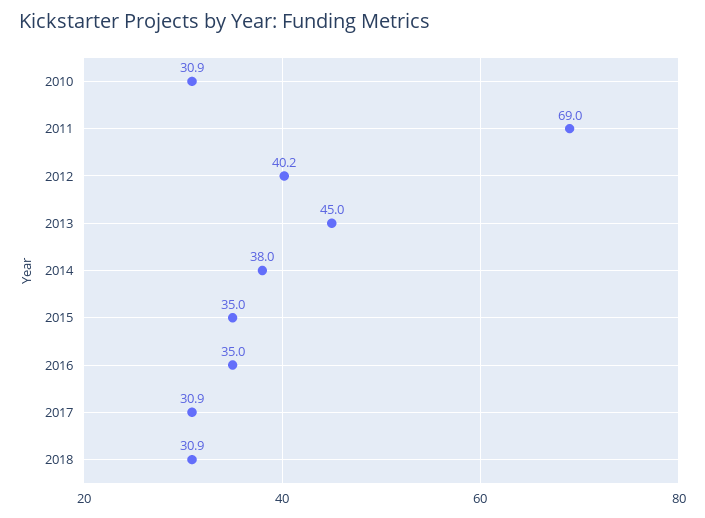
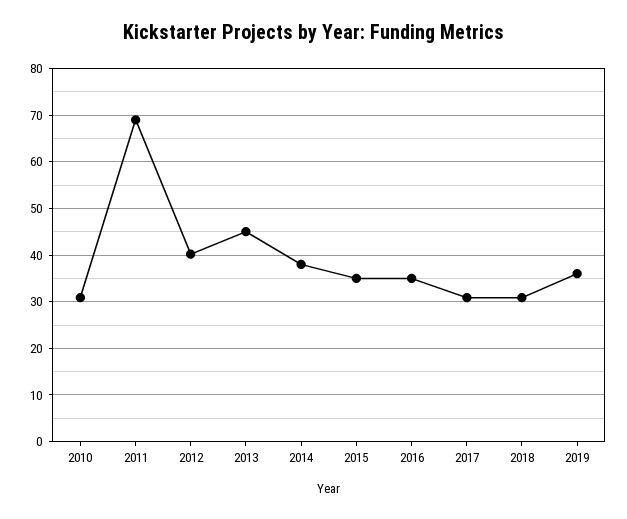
2019: none -> 36

